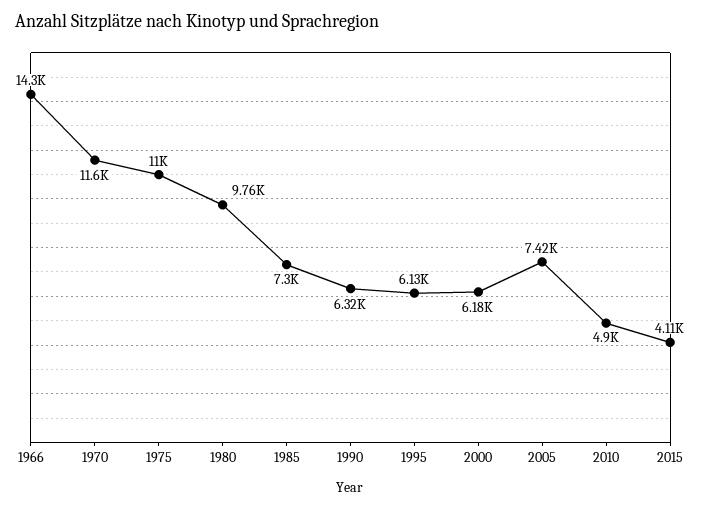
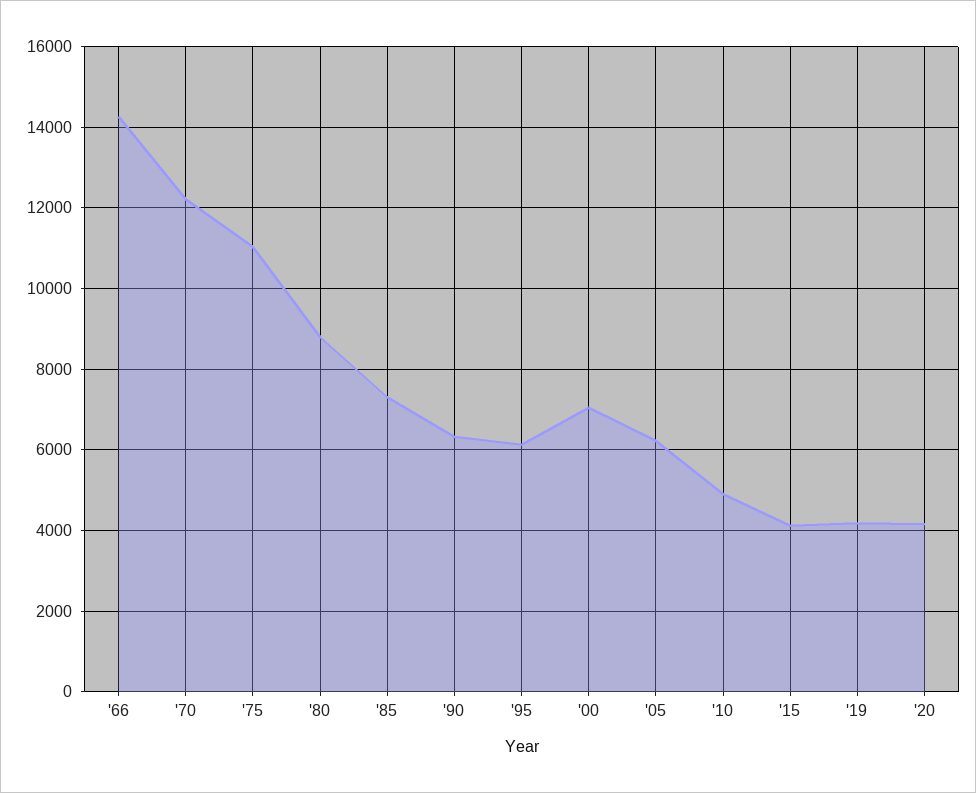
1970: 11600 -> 12200
1980: 9760 -> 8800
2000: 6180 -> 7000
2005: 7420 -> 6200
'19: none -> 4200
'20: none -> 4200

